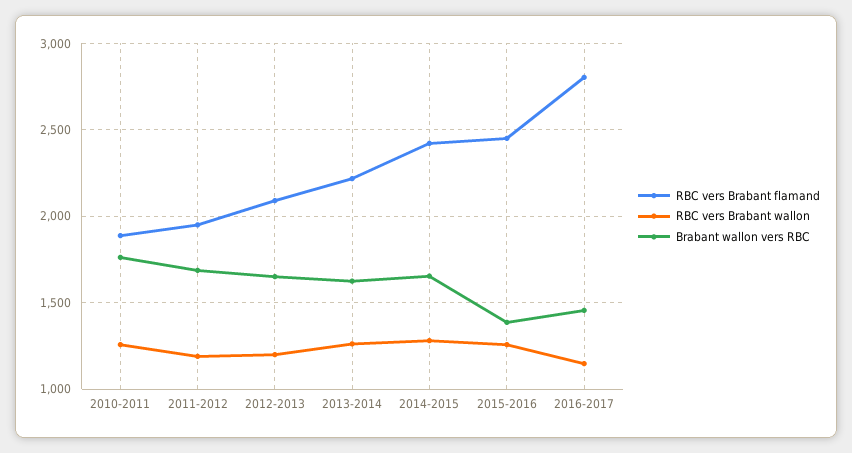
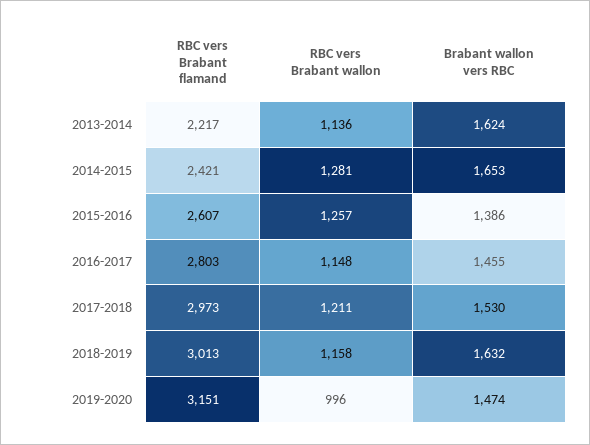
RBC vers Brabant flamand, 2010-2011: 1900 -> none
RBC vers Brabant wallon, 2010-2011: 1250 -> none
Brabant wallon vers RBC, 2010-2011: 1750 -> none
RBC vers Brabant flamand, 2011-2012: 1950 -> none
RBC vers Brabant wallon, 2011-2012: 1200 -> none
Brabant wallon vers RBC, 2011-2012: 1700 -> none
RBC vers Brabant flamand, 2012-2013: 2100 -> none
RBC vers Brabant wallon, 2012-2013: 1200 -> none
Brabant wallon vers RBC, 2012-2013: 1650 -> none
RBC vers Brabant wallon, 2013-2014: 1250 -> 1136
RBC vers Brabant flamand, 2015-2016: 2450 -> 2607
RBC vers Brabant flamand, 2017-2018: none -> 2973
RBC vers Brabant wallon, 2017-2018: none -> 1211
Brabant wallon vers RBC, 2017-2018: none -> 1530
RBC vers Brabant flamand, 2018-2019: none -> 3013
RBC vers Brabant wallon, 2018-2019: none -> 1158
Brabant wallon vers RBC, 2018-2019: none -> 1632
RBC vers Brabant flamand, 2019-2020: none -> 3151
RBC vers Brabant wallon, 2019-2020: none -> 996
Brabant wallon vers RBC, 2019-2020: none -> 1474

